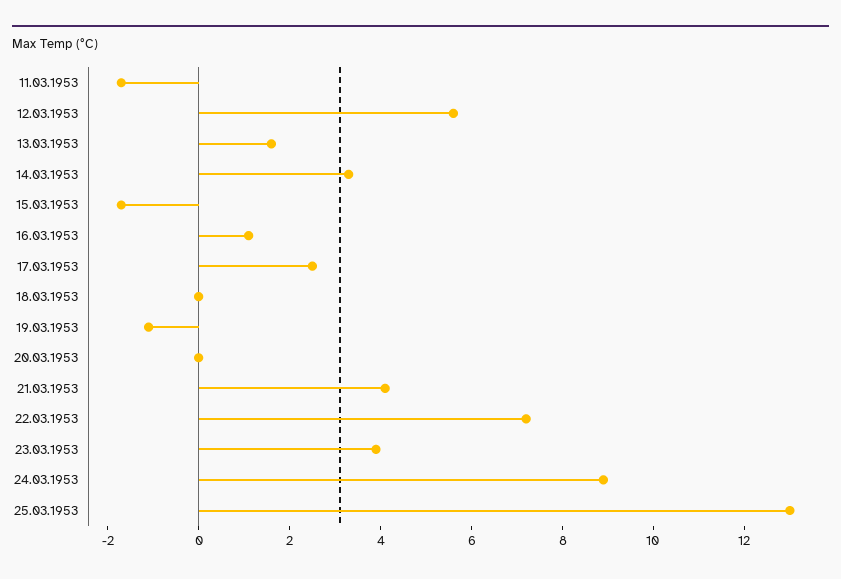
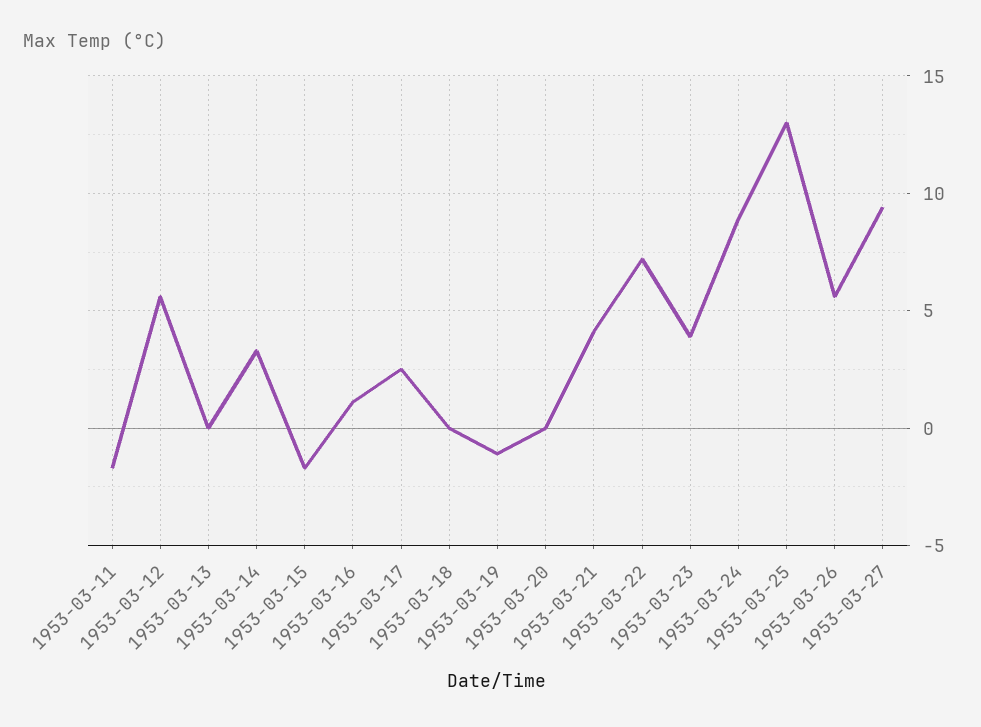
13.03.1953: 1.5 -> 0
1953-03-26: none -> 5.5
1953-03-27: none -> 9.5

